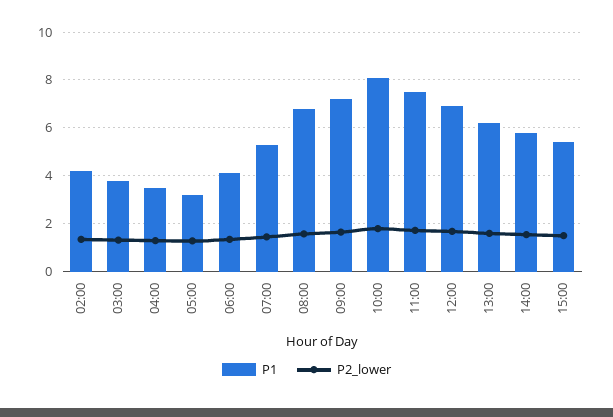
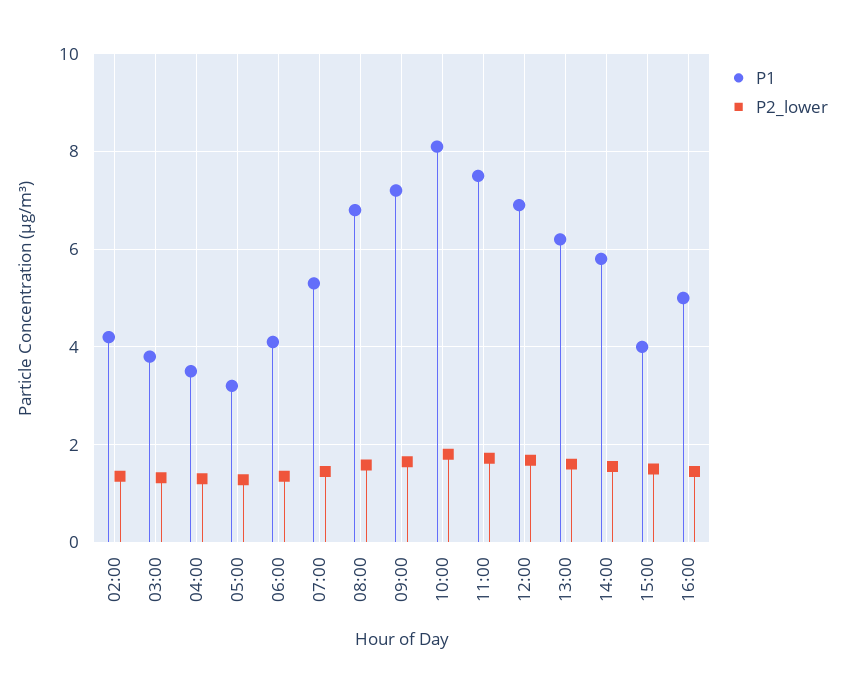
P1, 15:00: 5.5 -> 4
P1, 16:00: none -> 5
P2_lower, 16:00: none -> 1.4

